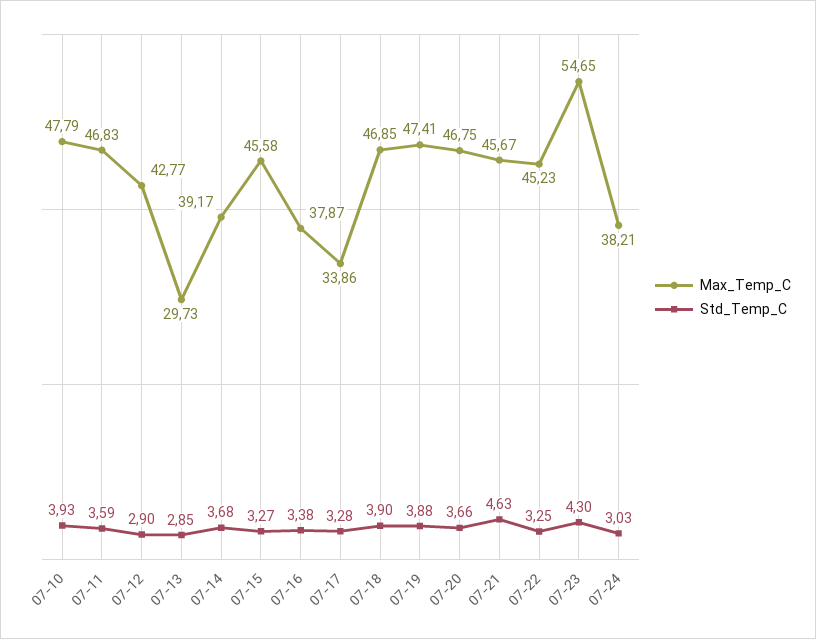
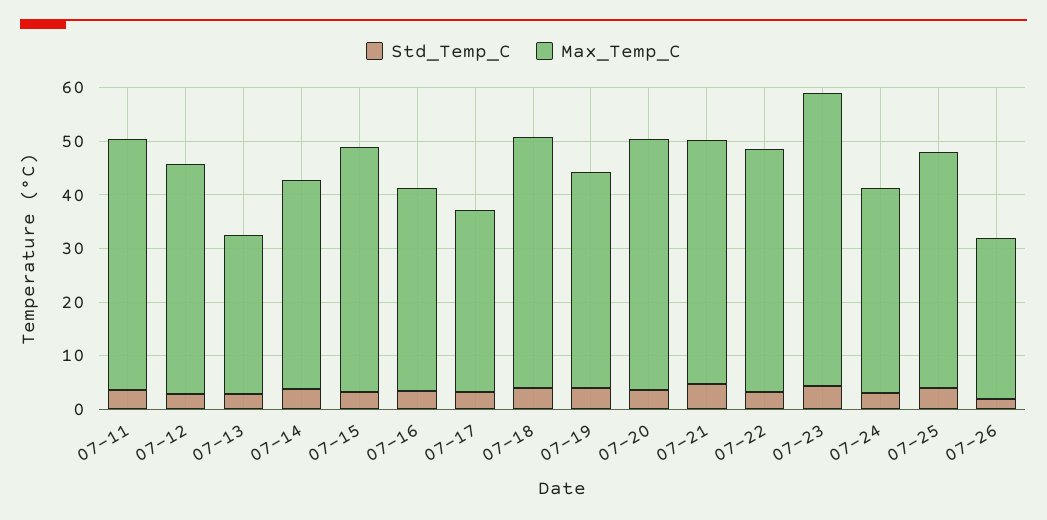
Max_Temp_C, 07-10: 47.79 -> none
Std_Temp_C, 07-10: 3.93 -> none
Max_Temp_C, 07-19: 47.41 -> 40
Std_Temp_C, 07-25: none -> 4
Max_Temp_C, 07-25: none -> 44
Std_Temp_C, 07-26: none -> 2
Max_Temp_C, 07-26: none -> 30

